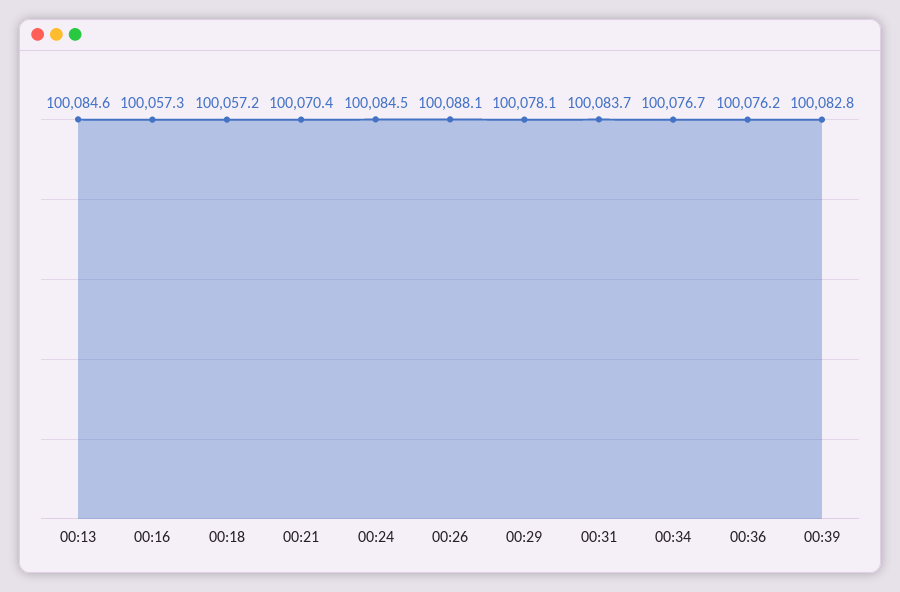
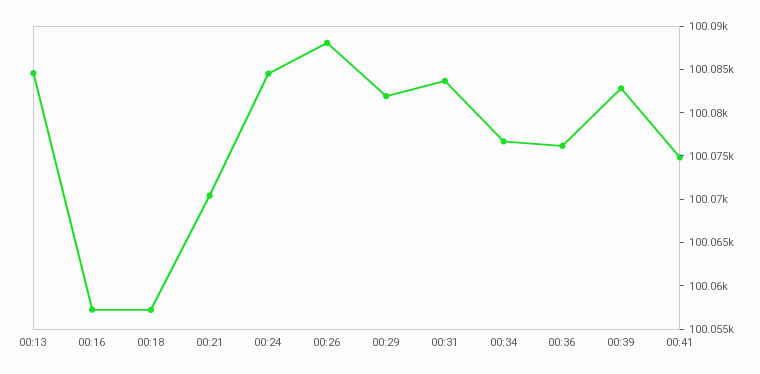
00:29: 100078.1 -> 100082
00:41: none -> 100075

